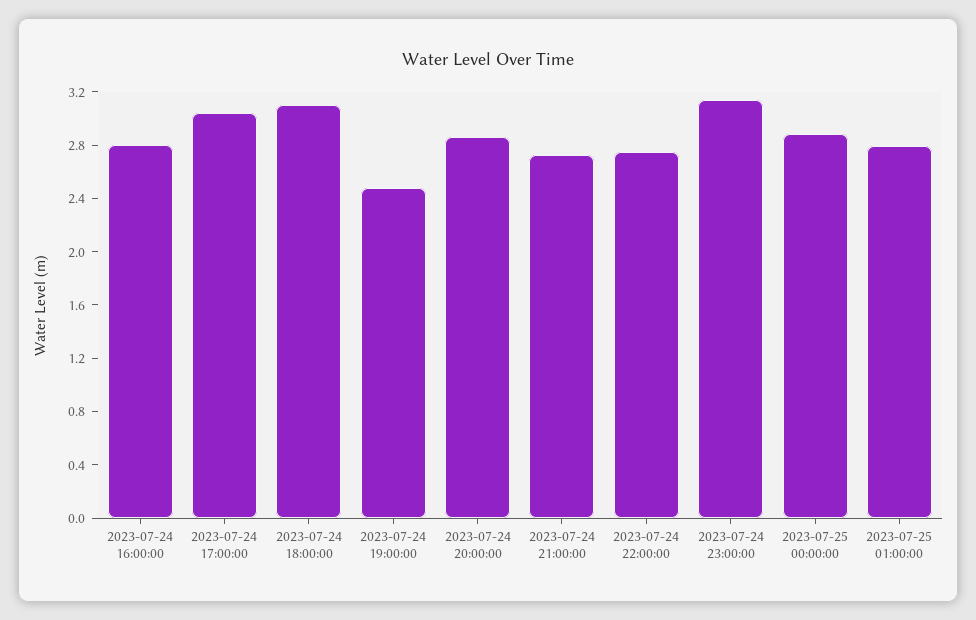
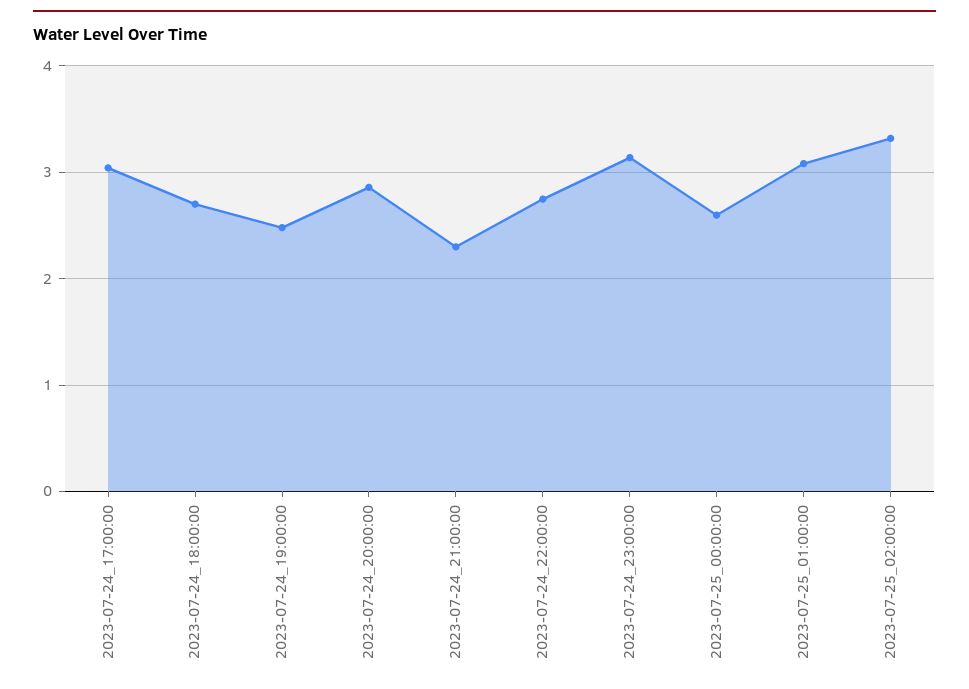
2023-07-24 16:00:00: 2.8 -> none
2023-07-24 18:00:00: 3.1 -> 2.7
2023-07-24 21:00:00: 2.7 -> 2.3
2023-07-25 00:00:00: 2.9 -> 2.6
2023-07-25 01:00:00: 2.8 -> 3.1
2023-07-25_02:00:00: none -> 3.3

